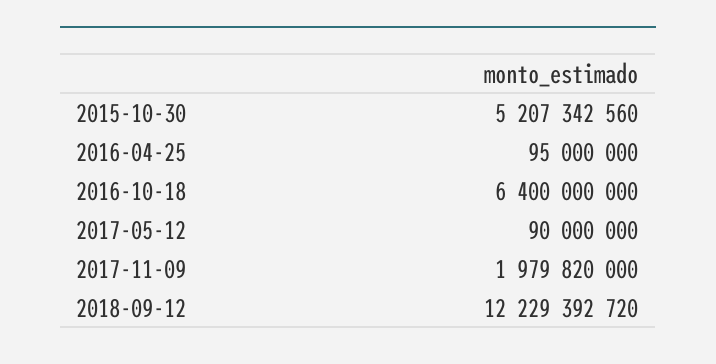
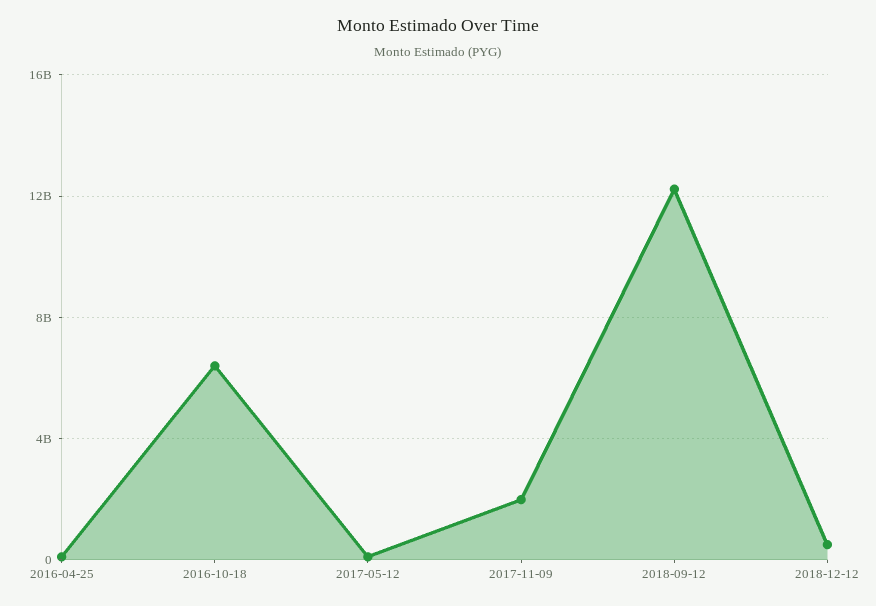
2015-10-30: 5207342560 -> none
2018-12-12: none -> 500000000

